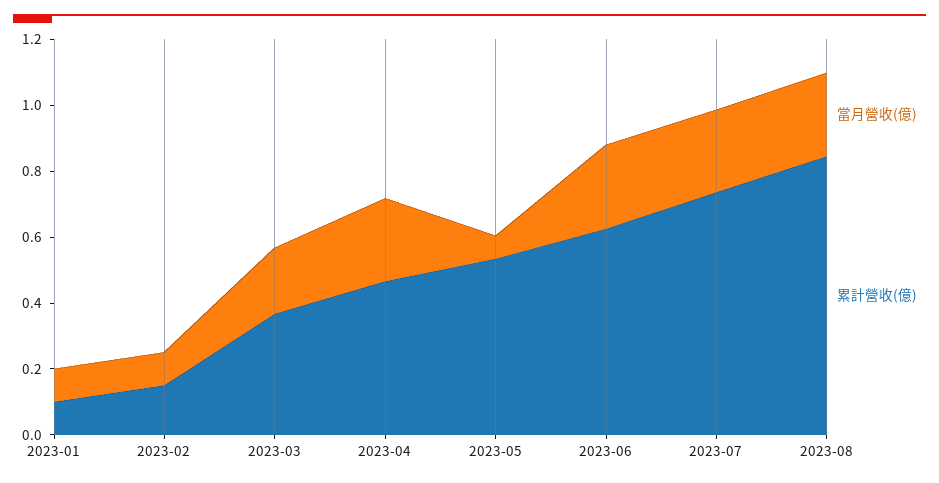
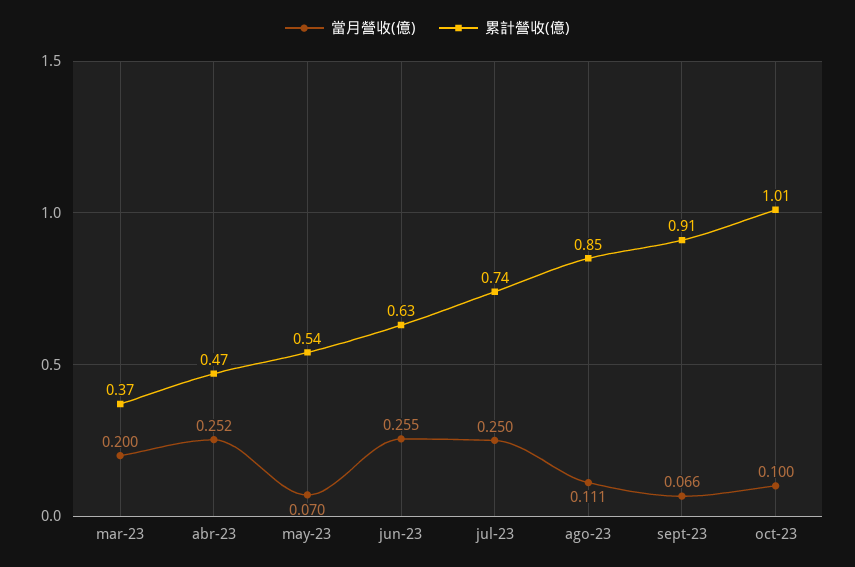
當月營收(億), 2023-01: 0.1 -> none
累計營收(億), 2023-01: 0.1 -> none
當月營收(億), 2023-02: 0.1 -> none
累計營收(億), 2023-02: 0.15 -> none
當月營收(億), 2023-08: 0.25 -> 0.111
當月營收(億), sept-23: none -> 0.066
累計營收(億), sept-23: none -> 0.91
當月營收(億), oct-23: none -> 0.1
累計營收(億), oct-23: none -> 1.01

